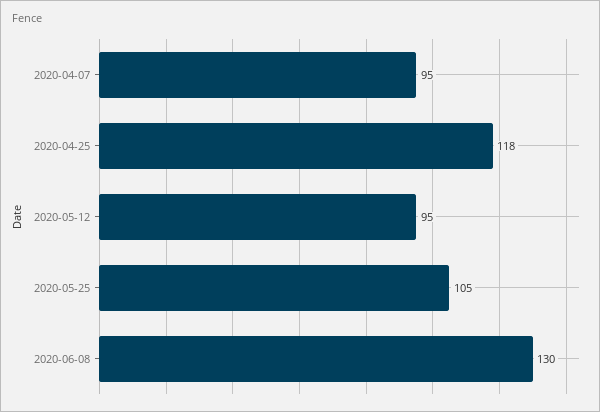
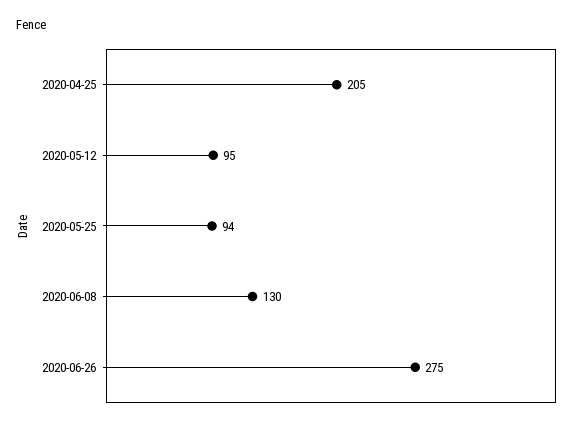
2020-04-07: 95 -> none
2020-04-25: 118 -> 205
2020-05-25: 105 -> 94
2020-06-26: none -> 275

